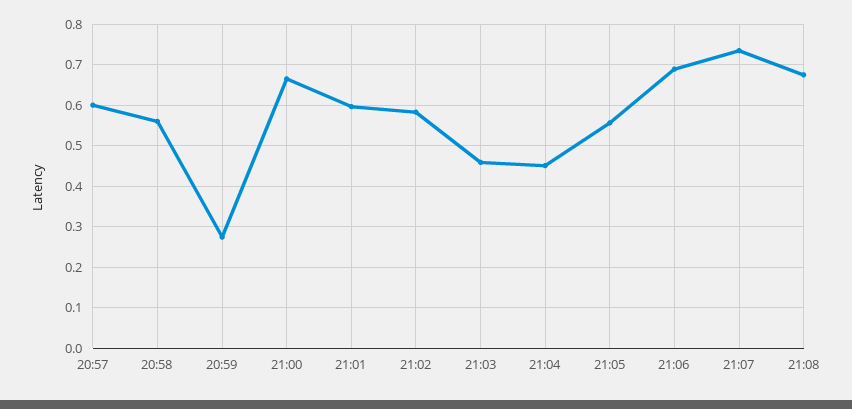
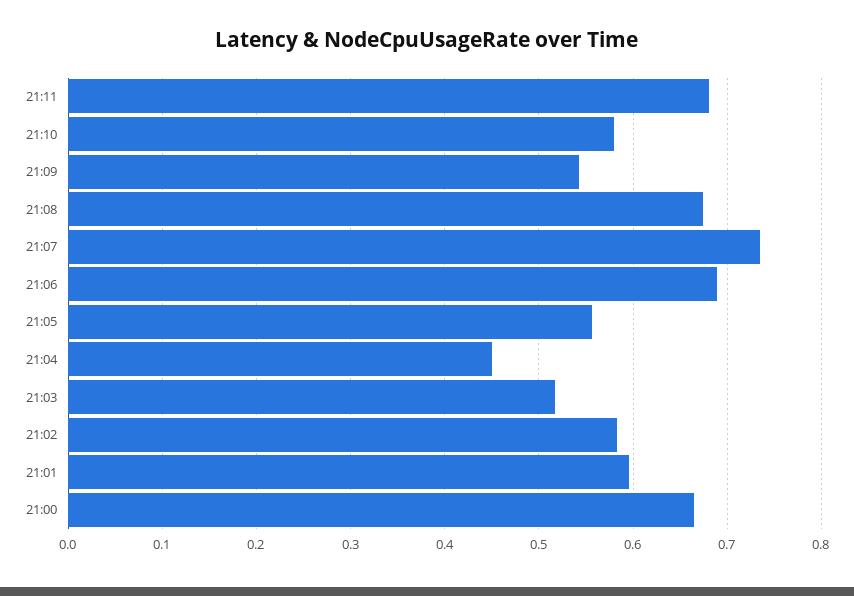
20:57: 0.6 -> none
20:58: 0.56 -> none
20:59: 0.28 -> none
21:03: 0.46 -> 0.52
21:11: none -> 0.68
21:10: none -> 0.58
21:09: none -> 0.54

